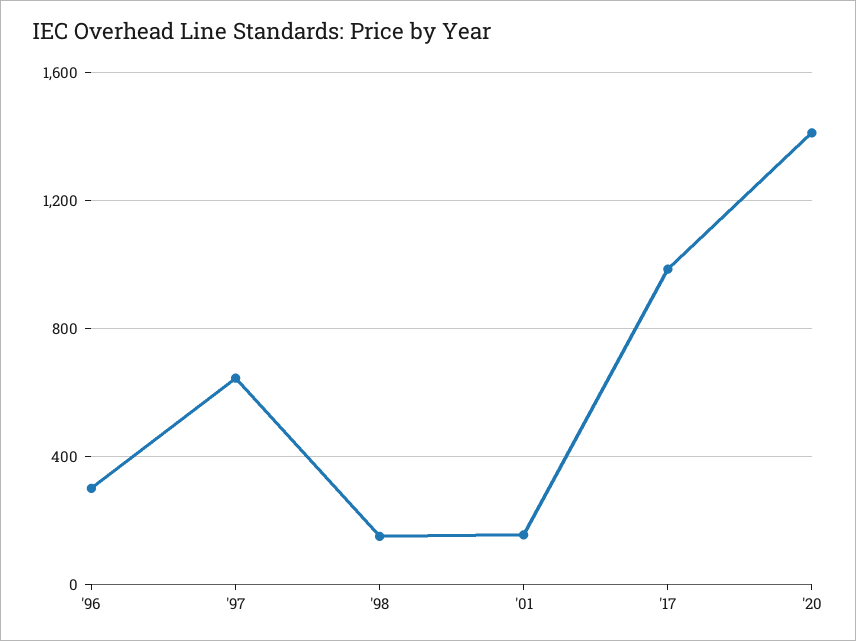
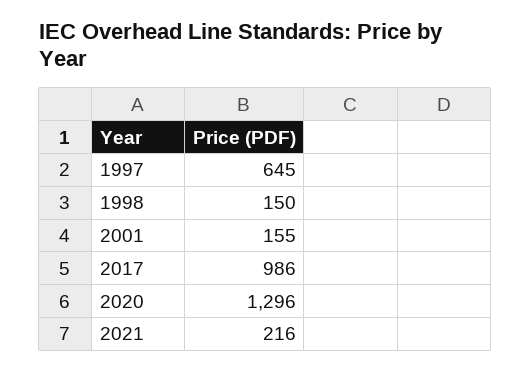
'96: 300 -> none
'20: 1400 -> 1296
2021: none -> 216

